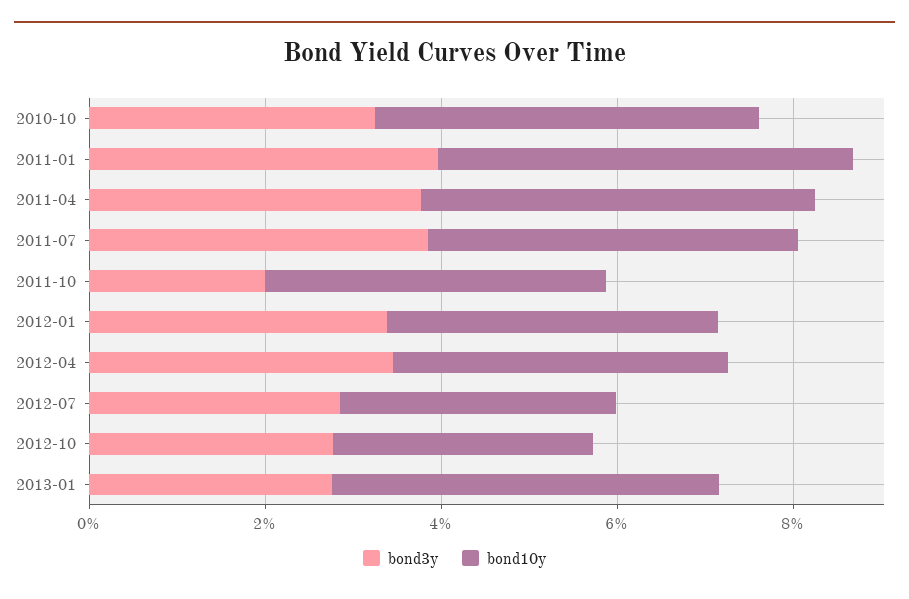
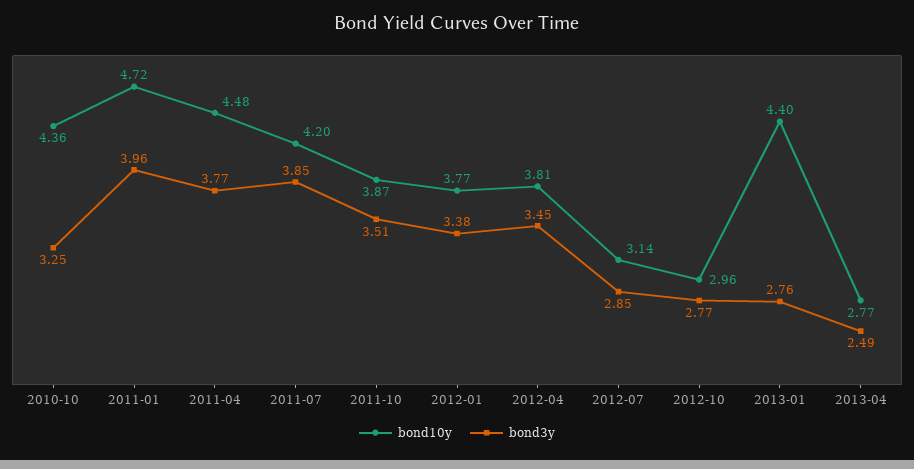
bond3y, 2011-10: 2 -> 3.51
bond10y, 2013-04: none -> 2.77
bond3y, 2013-04: none -> 2.49

